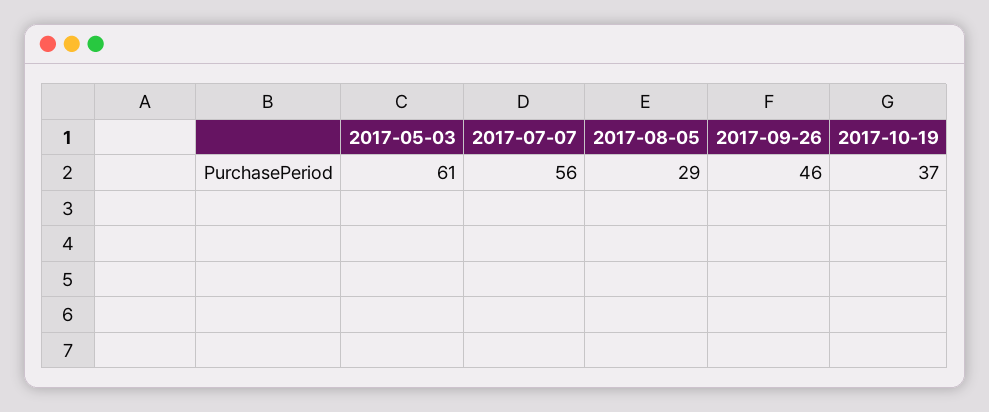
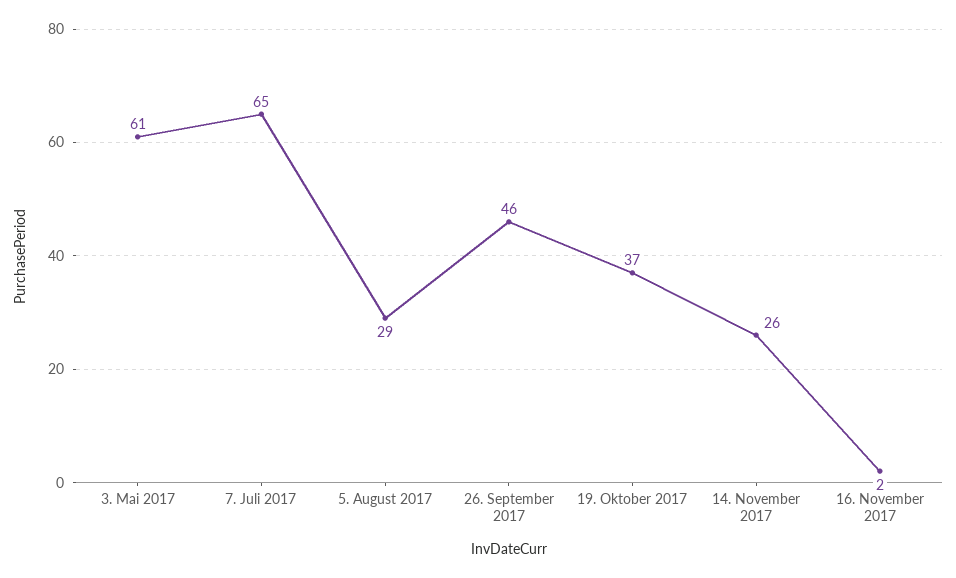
2017-07-07: 56 -> 65
14. November 2017: none -> 26
16. November 2017: none -> 2

